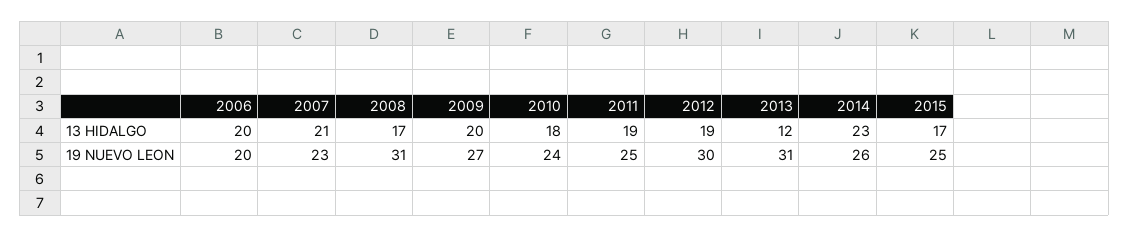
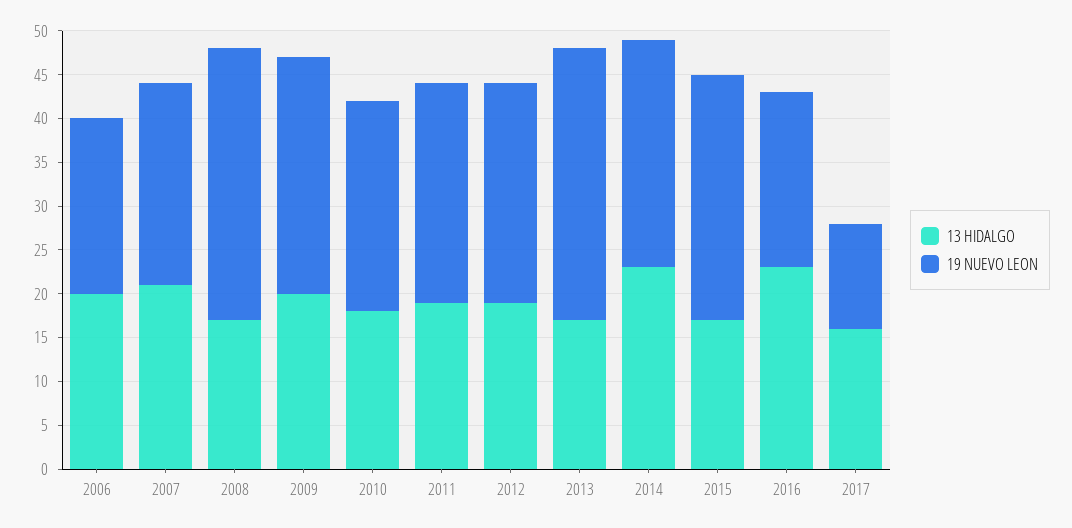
13 HIDALGO, 2013: 12 -> 17
19 NUEVO LEON, 2012: 30 -> 25
19 NUEVO LEON, 2015: 25 -> 28
13 HIDALGO, 2016: none -> 23
19 NUEVO LEON, 2016: none -> 20
13 HIDALGO, 2017: none -> 16
19 NUEVO LEON, 2017: none -> 12

